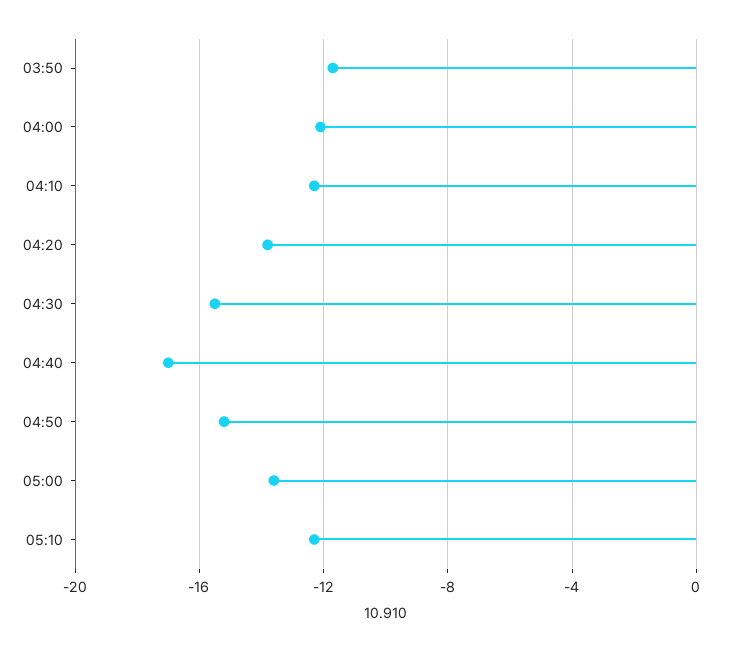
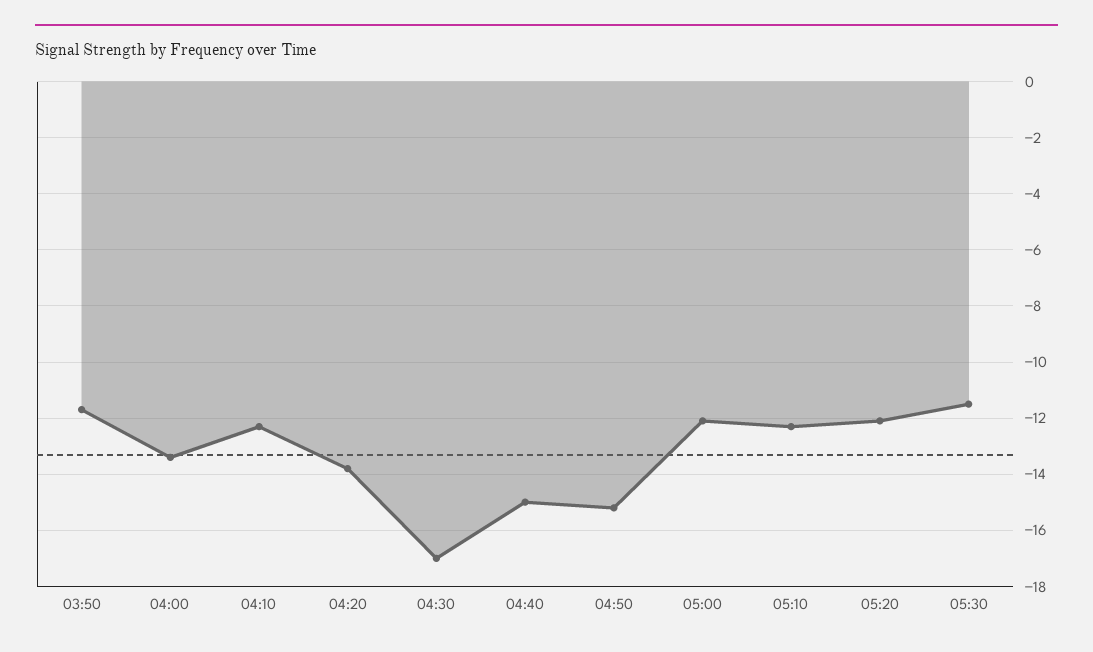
04:00: -12 -> -13.5
04:30: -15.5 -> -17
04:40: -17 -> -15
05:00: -13.5 -> -12
05:20: none -> -12
05:30: none -> -11.5

